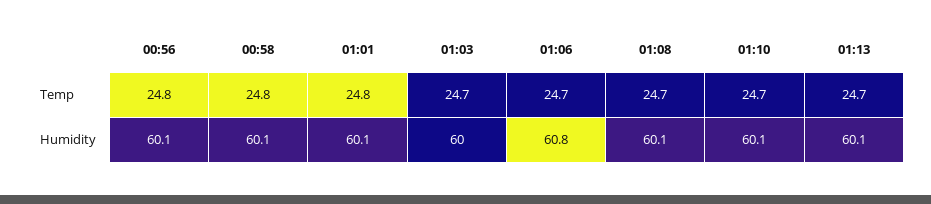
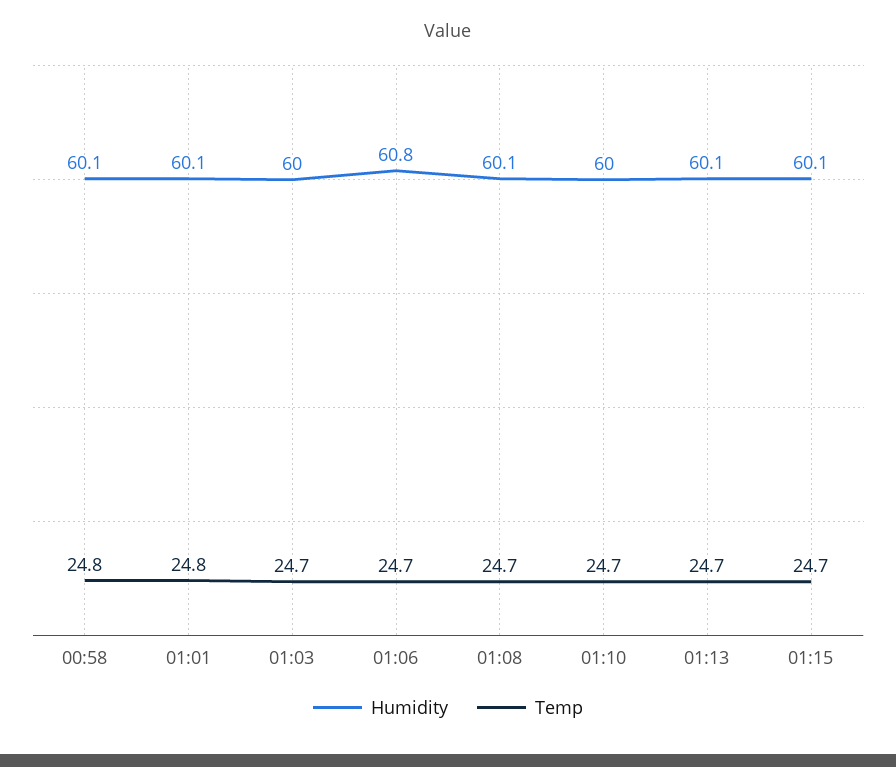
Temp, 00:56: 24.8 -> none
Humidity, 00:56: 60.1 -> none
Humidity, 01:10: 60.1 -> 60
Humidity, 01:15: none -> 60.1
Temp, 01:15: none -> 24.7

